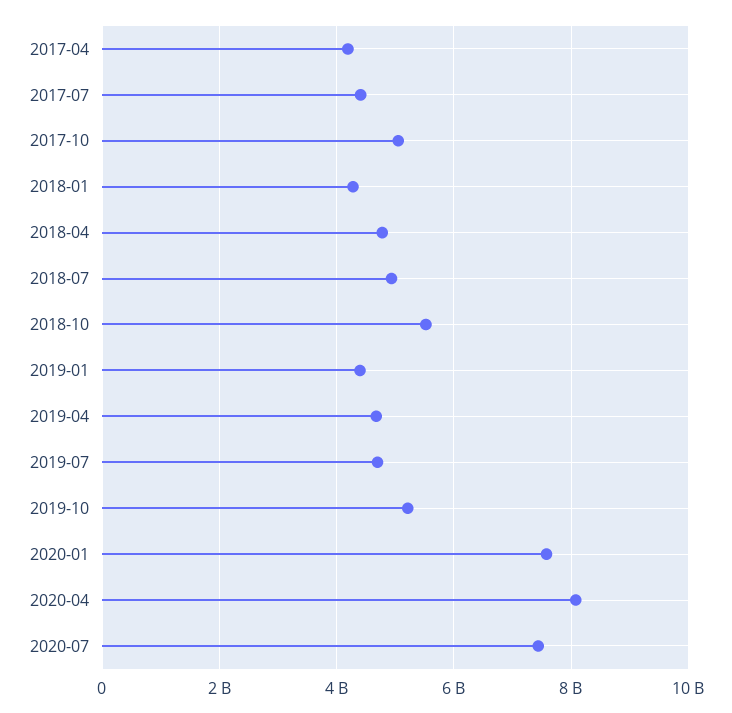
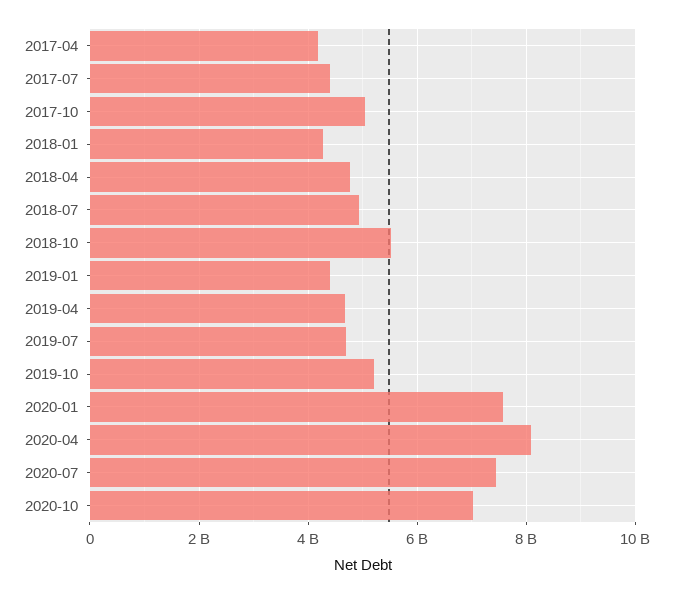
2020-10: none -> 7000000000

